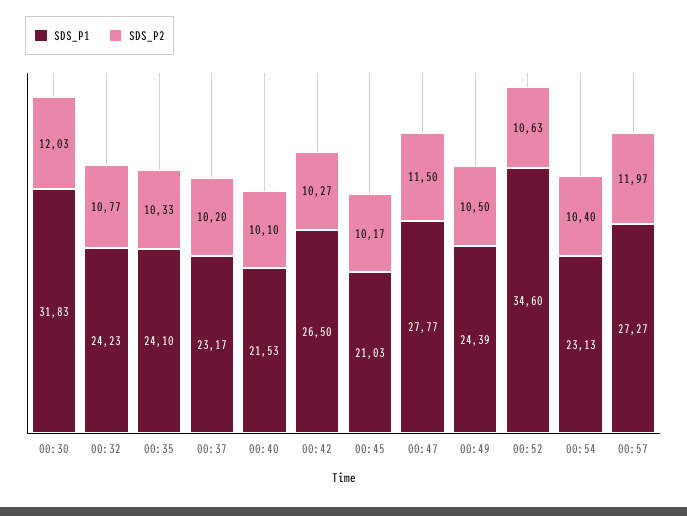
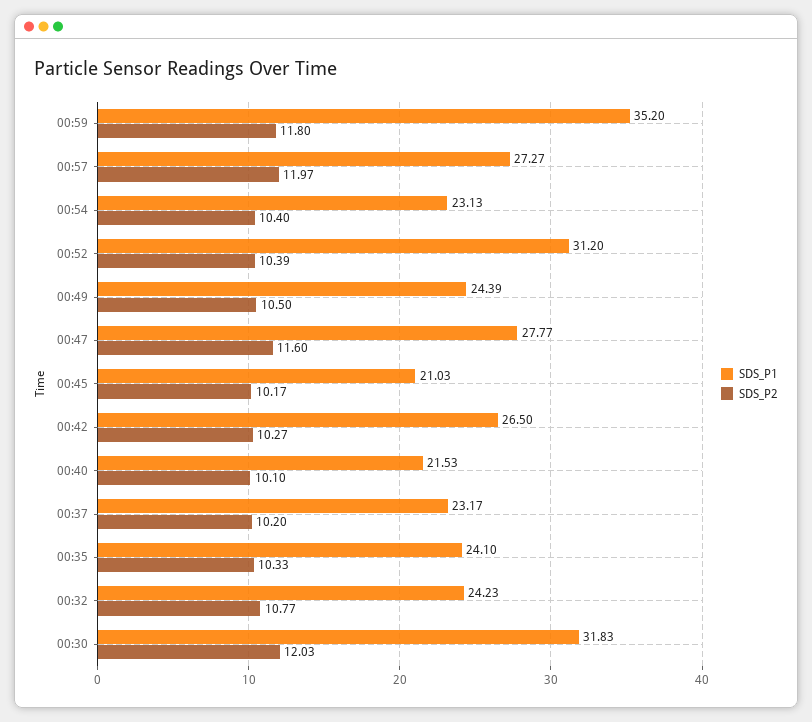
SDS_P2, 00:47: 11.5 -> 11.6
SDS_P1, 00:52: 34.6 -> 31.2
SDS_P2, 00:52: 10.63 -> 10.39
SDS_P1, 00:59: none -> 35.2
SDS_P2, 00:59: none -> 11.8

